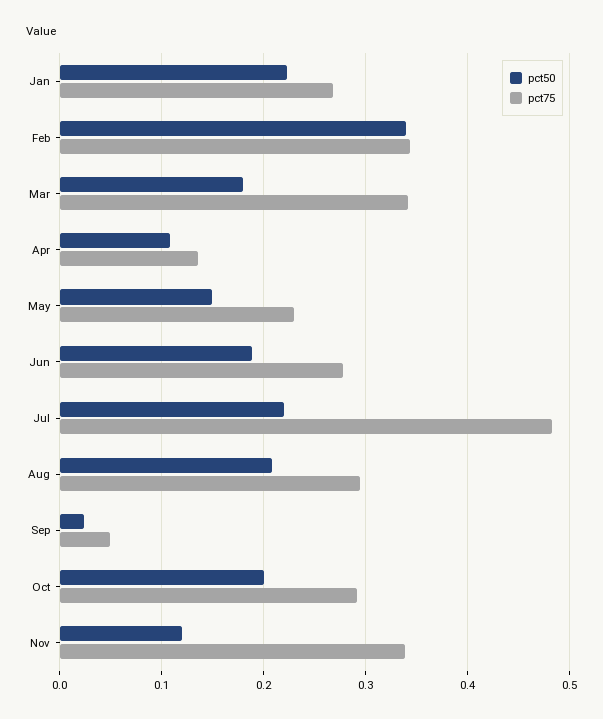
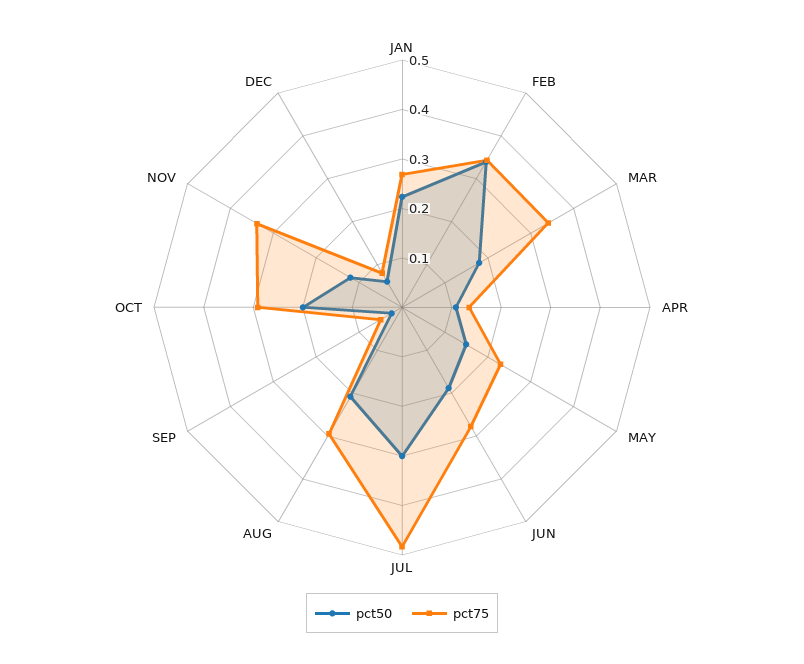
pct50, Jul: 0.22 -> 0.3
pct50, DEC: none -> 0.06
pct75, DEC: none -> 0.08

